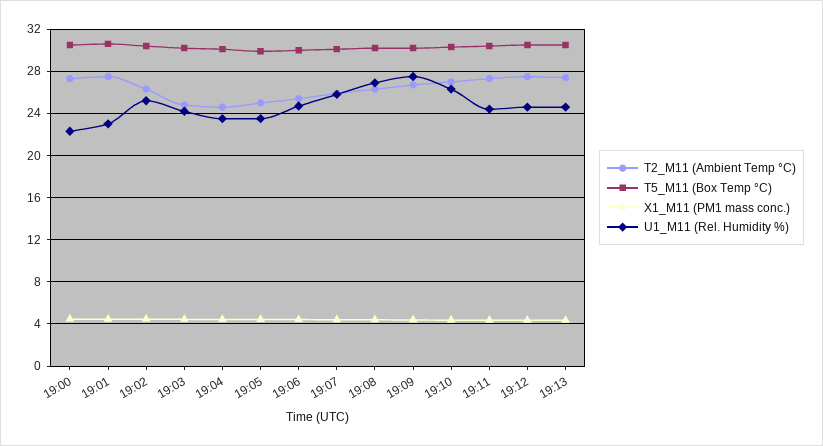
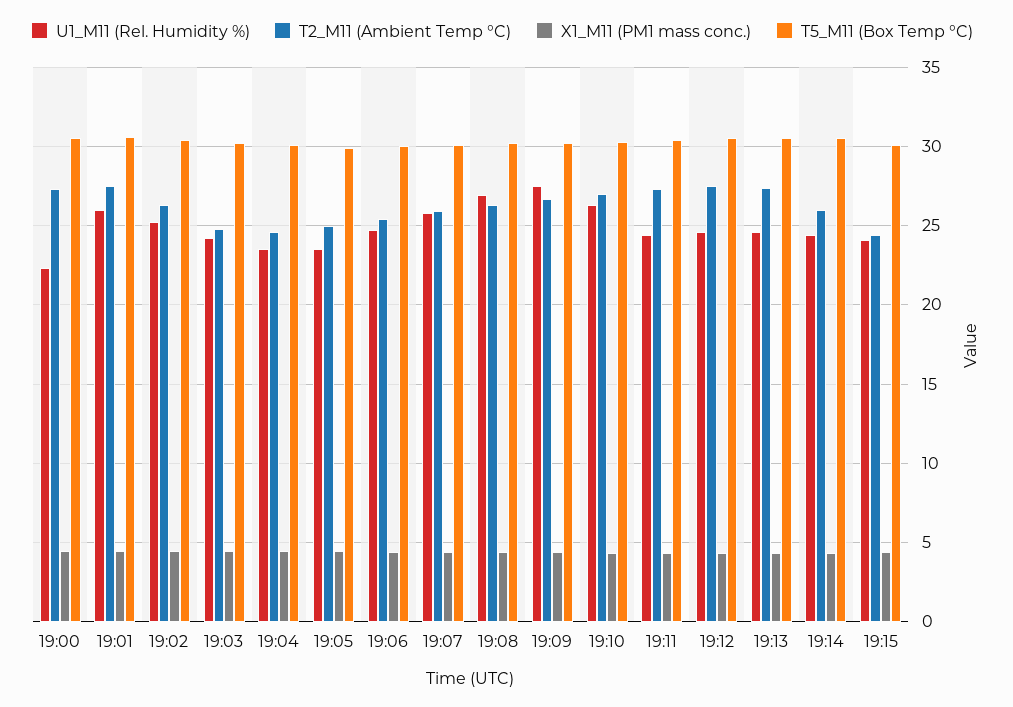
U1_M11 (Rel. Humidity %), 19:01: 23 -> 26
U1_M11 (Rel. Humidity %), 19:14: none -> 24.5
T2_M11 (Ambient Temp °C), 19:14: none -> 26
X1_M11 (PM1 mass conc.), 19:14: none -> 4.5
T5_M11 (Box Temp °C), 19:14: none -> 30.5
U1_M11 (Rel. Humidity %), 19:15: none -> 24
T2_M11 (Ambient Temp °C), 19:15: none -> 24.5
X1_M11 (PM1 mass conc.), 19:15: none -> 4.5
T5_M11 (Box Temp °C), 19:15: none -> 30

